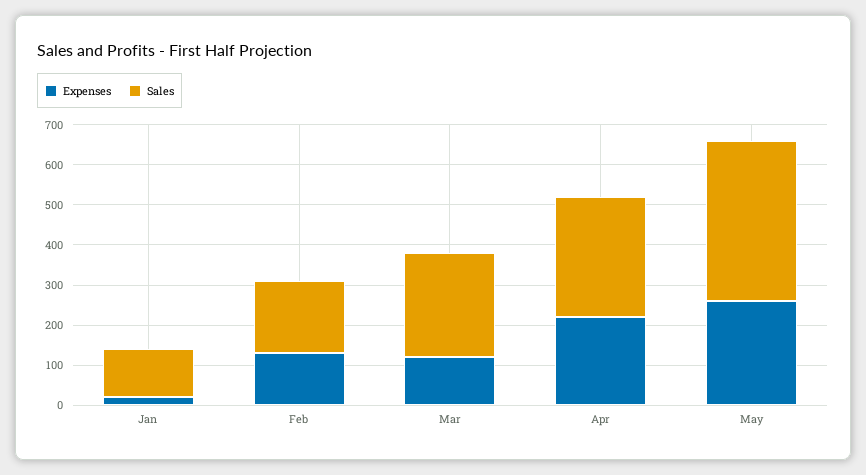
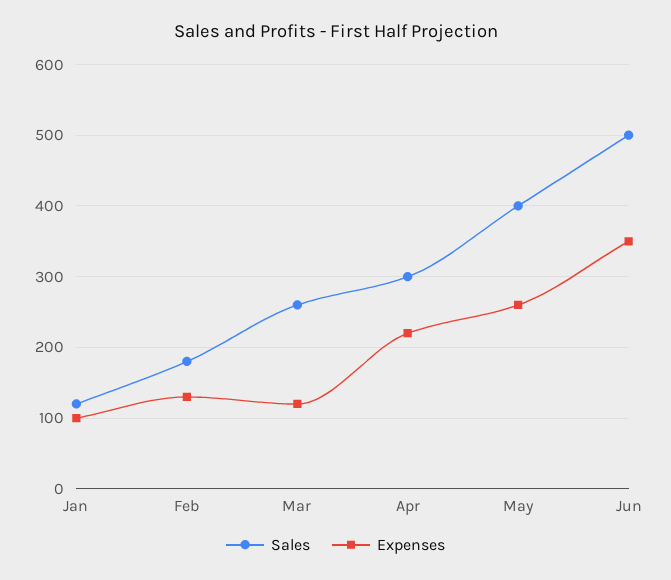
Expenses, Jan: 20 -> 100
Sales, Jun: none -> 500
Expenses, Jun: none -> 350

